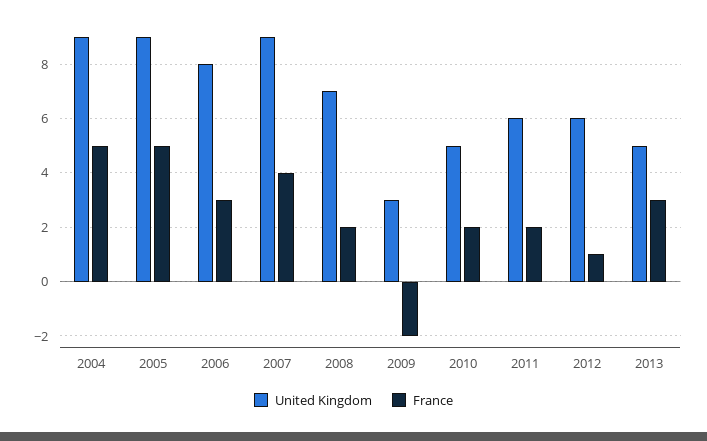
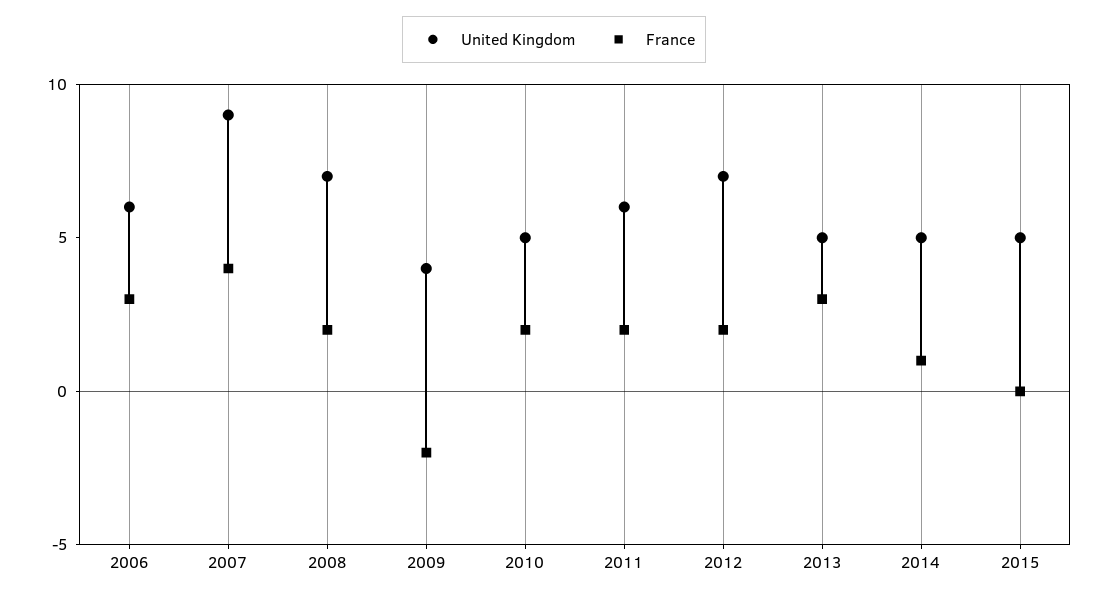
United Kingdom, 2004: 9 -> none
France, 2004: 5 -> none
United Kingdom, 2005: 9 -> none
France, 2005: 5 -> none
United Kingdom, 2006: 8 -> 6
United Kingdom, 2009: 3 -> 4
United Kingdom, 2012: 6 -> 7
France, 2012: 1 -> 2
United Kingdom, 2014: none -> 5
France, 2014: none -> 1
United Kingdom, 2015: none -> 5
France, 2015: none -> 0

